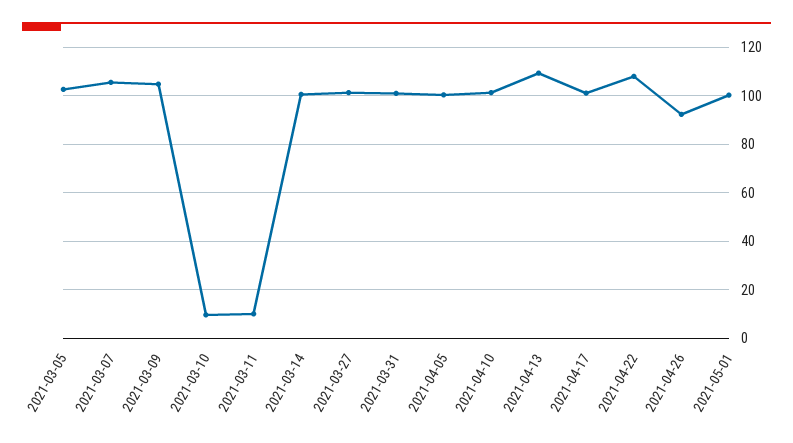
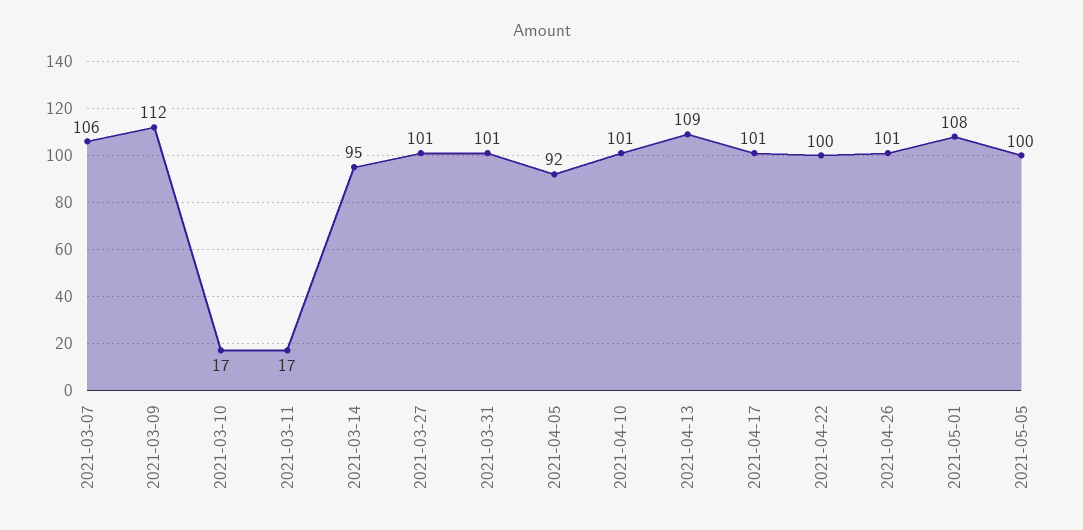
2021-03-05: 102.5 -> none
2021-03-09: 105 -> 112
2021-03-10: 10 -> 17
2021-03-11: 10 -> 17
2021-03-14: 100 -> 95
2021-04-05: 100 -> 92
2021-04-22: 107.5 -> 100
2021-04-26: 92.5 -> 101
2021-05-01: 100 -> 108
2021-05-05: none -> 100

